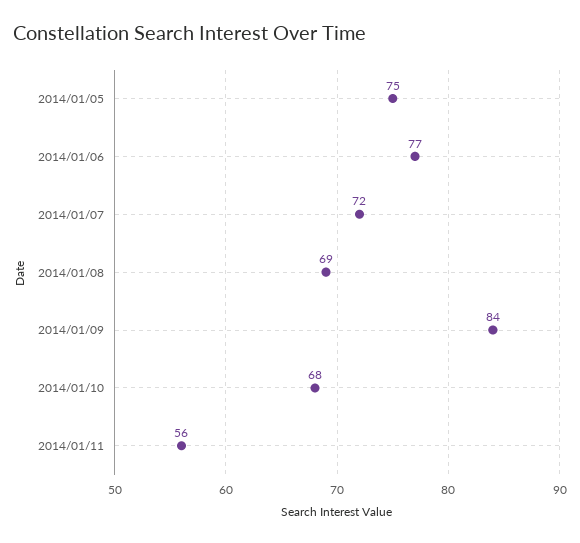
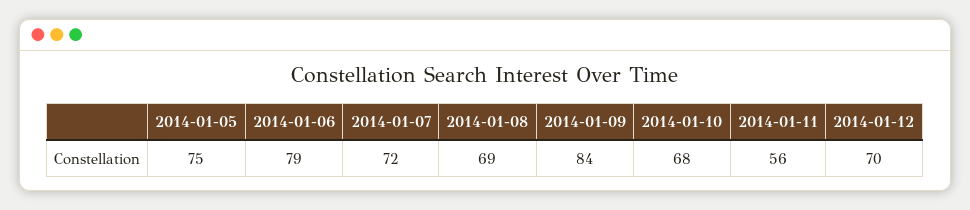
2014/01/06: 77 -> 79
2014-01-12: none -> 70

